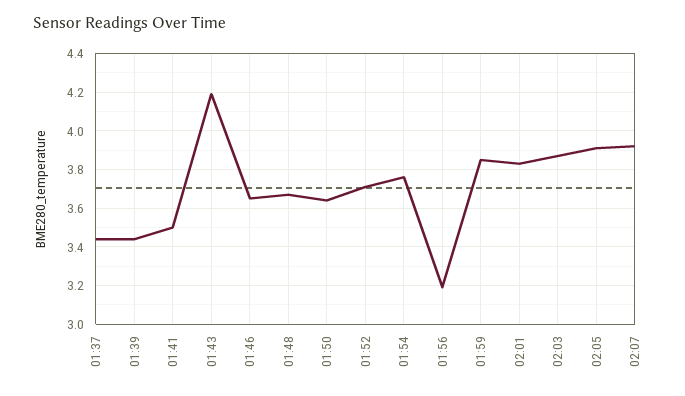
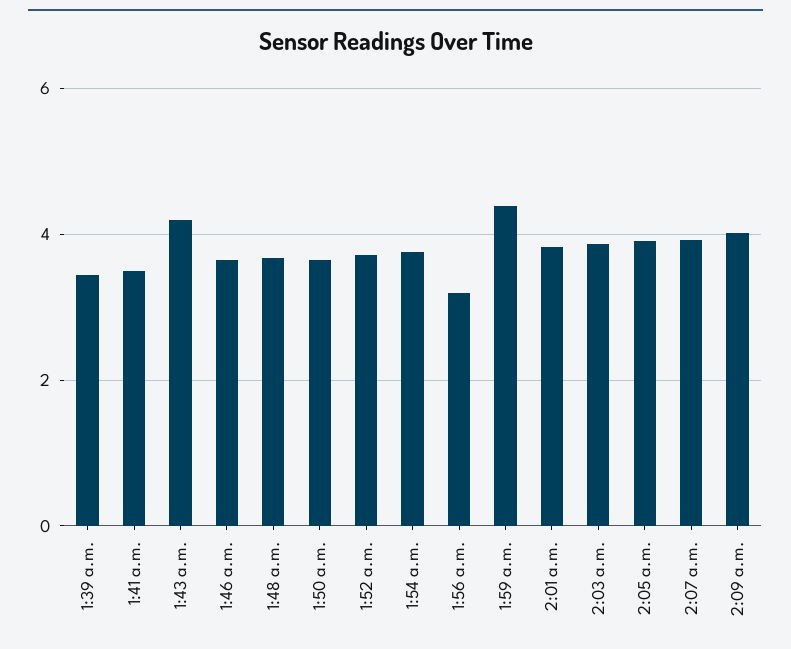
01:37: 3.45 -> none
01:59: 3.85 -> 4.4
2:09 a.m.: none -> 4

